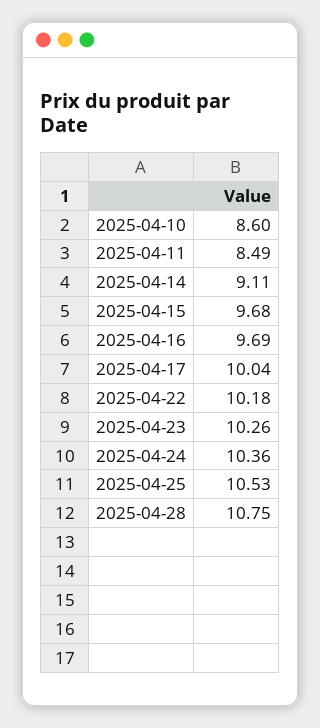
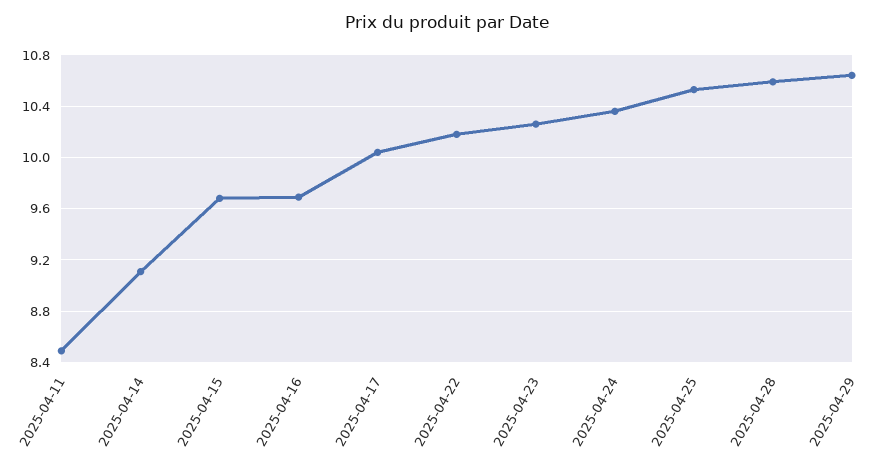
2025-04-10: 8.6 -> none
2025-04-28: 10.75 -> 10.6
2025-04-29: none -> 10.65

